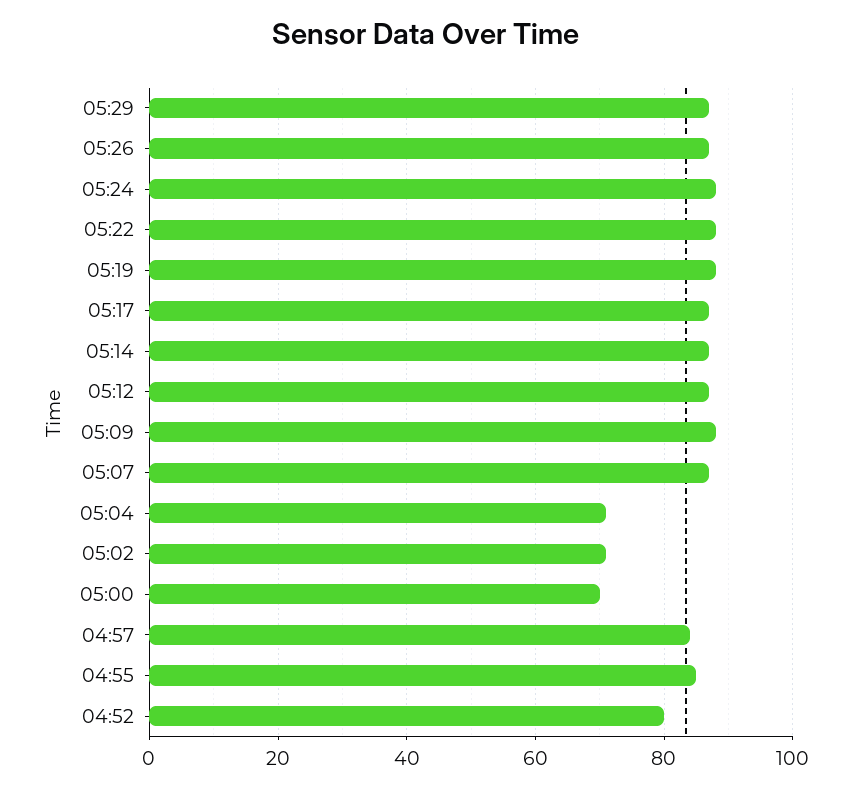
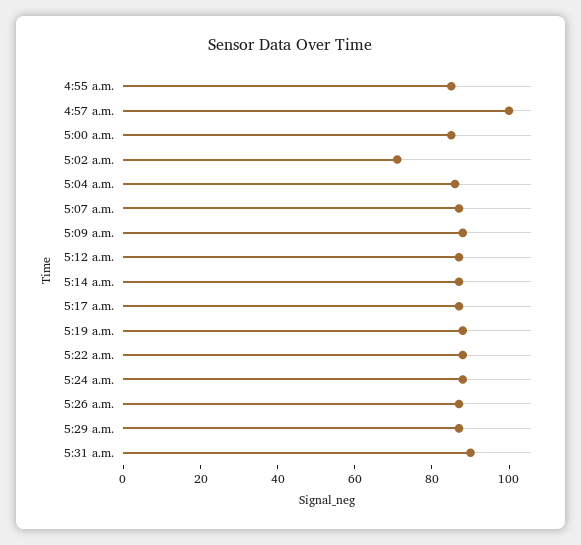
05:04: 70 -> 85
05:00: 70 -> 85
04:57: 85 -> 100
04:52: 80 -> none
5:31 a.m.: none -> 90

